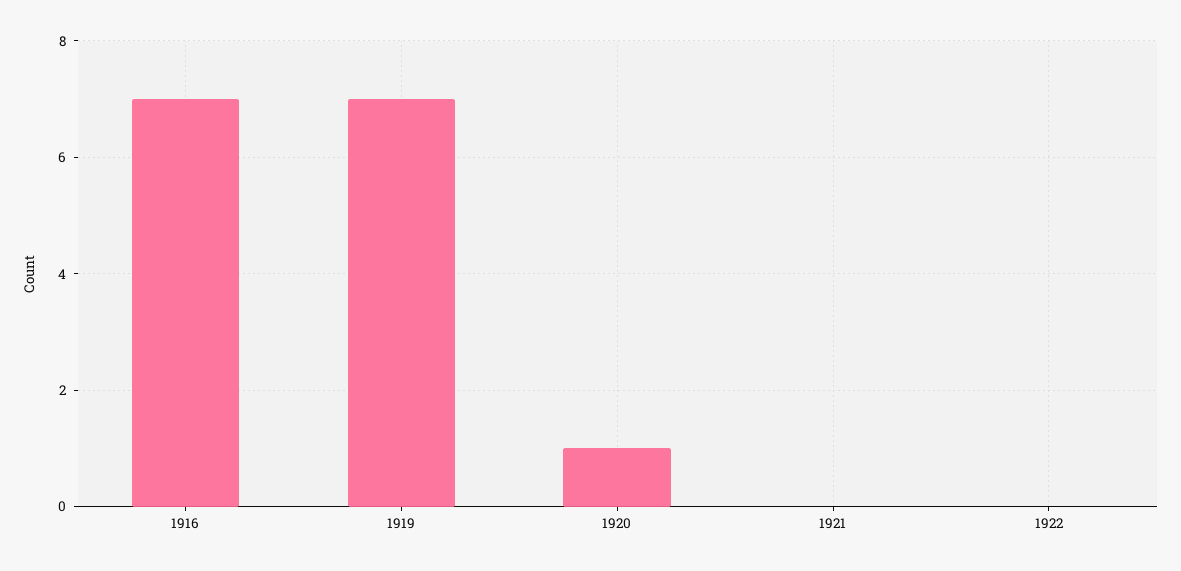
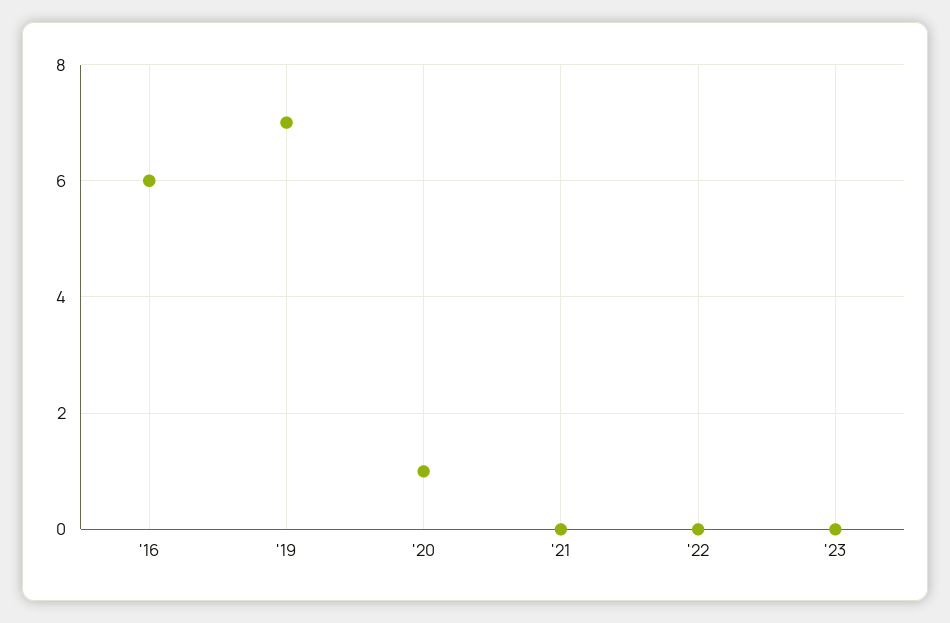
1916: 7 -> 6
'23: none -> 0

